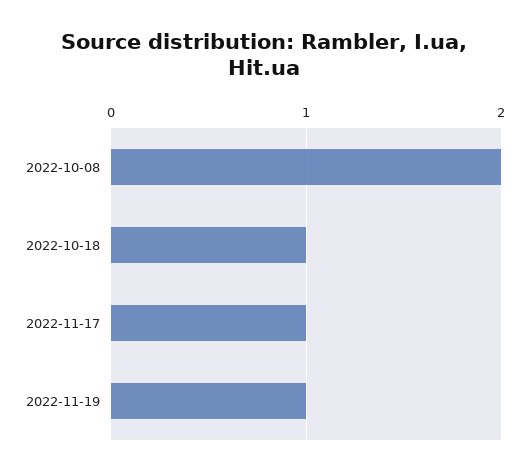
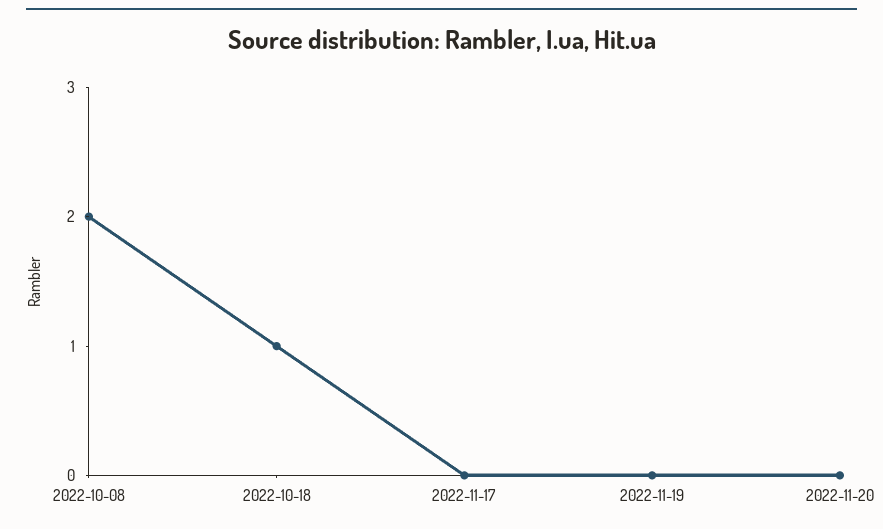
2022-11-17: 1 -> 0
2022-11-19: 1 -> 0
2022-11-20: none -> 0

